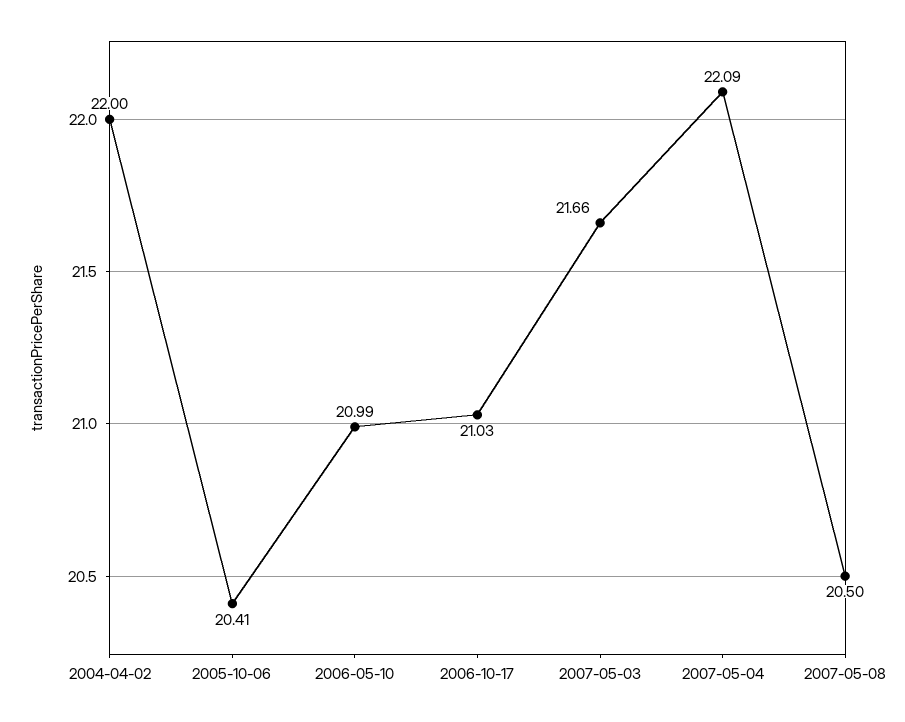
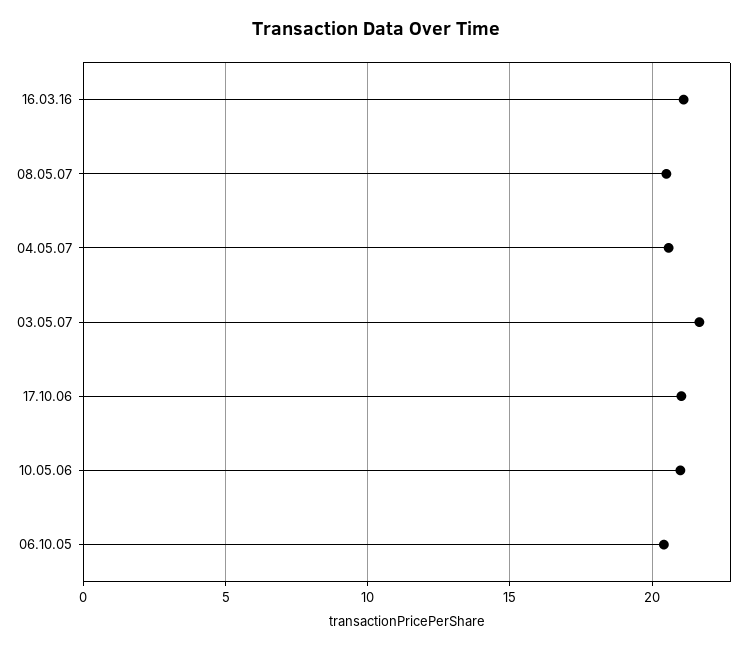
2004-04-02: 22 -> none
2007-05-04: 22.09 -> 20.5
16.03.16: none -> 21

